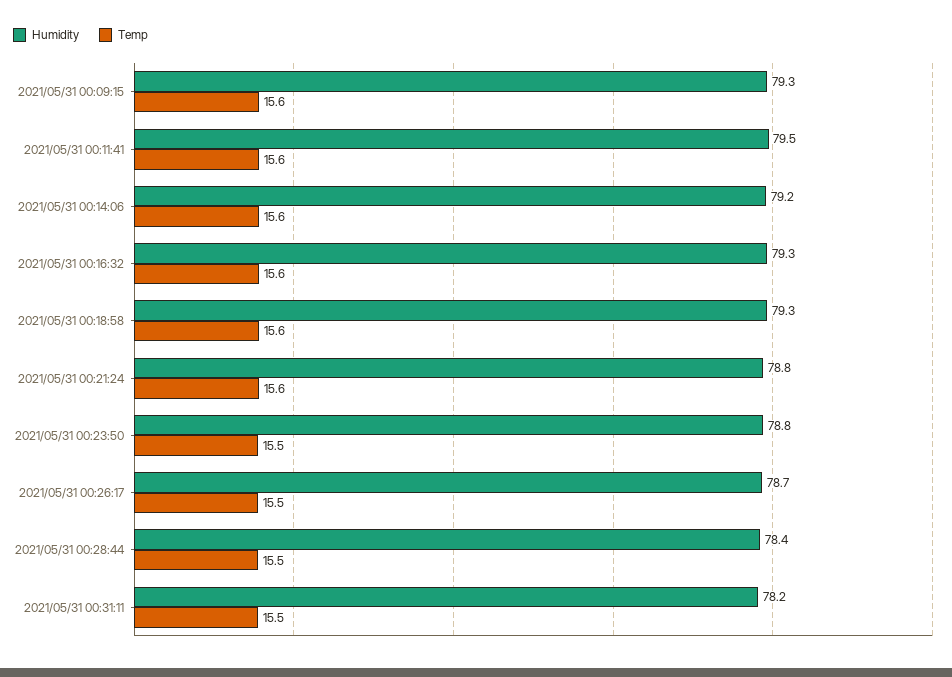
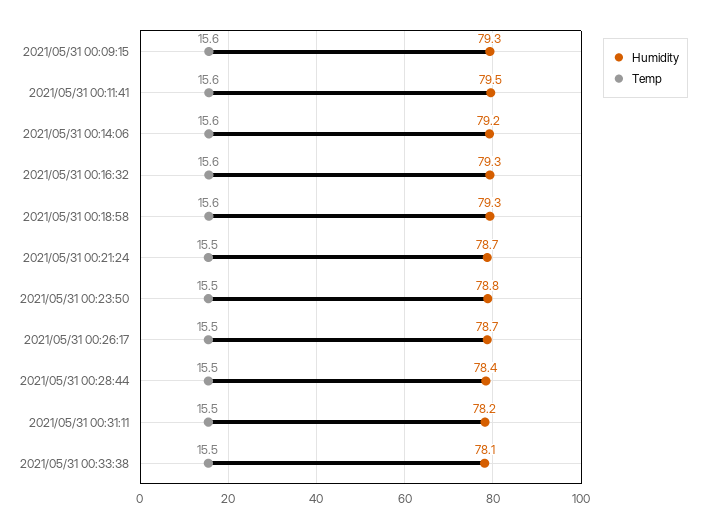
Humidity, 2021/05/31 00:21:24: 78.8 -> 78.7
Temp, 2021/05/31 00:21:24: 15.6 -> 15.5
Humidity, 2021/05/31 00:33:38: none -> 78.1
Temp, 2021/05/31 00:33:38: none -> 15.5

